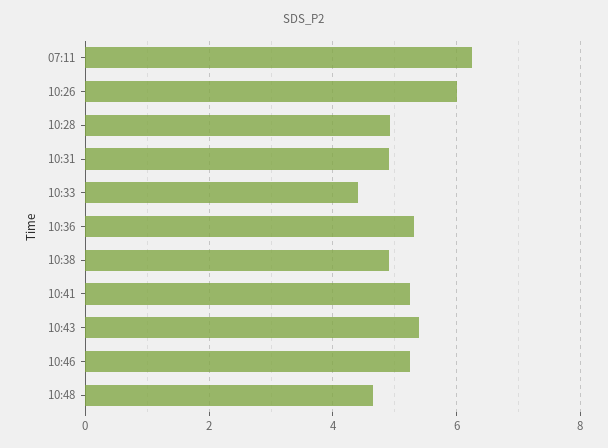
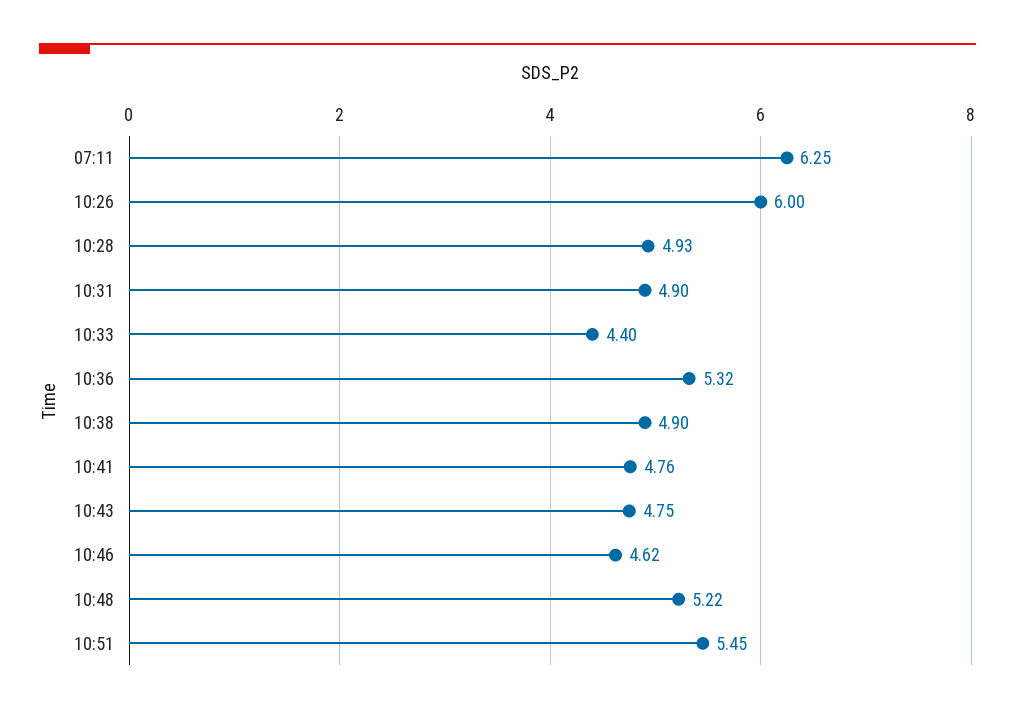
10:41: 5.2 -> 4.76
10:43: 5.4 -> 4.75
10:46: 5.2 -> 4.62
10:48: 4.6 -> 5.22
10:51: none -> 5.45

